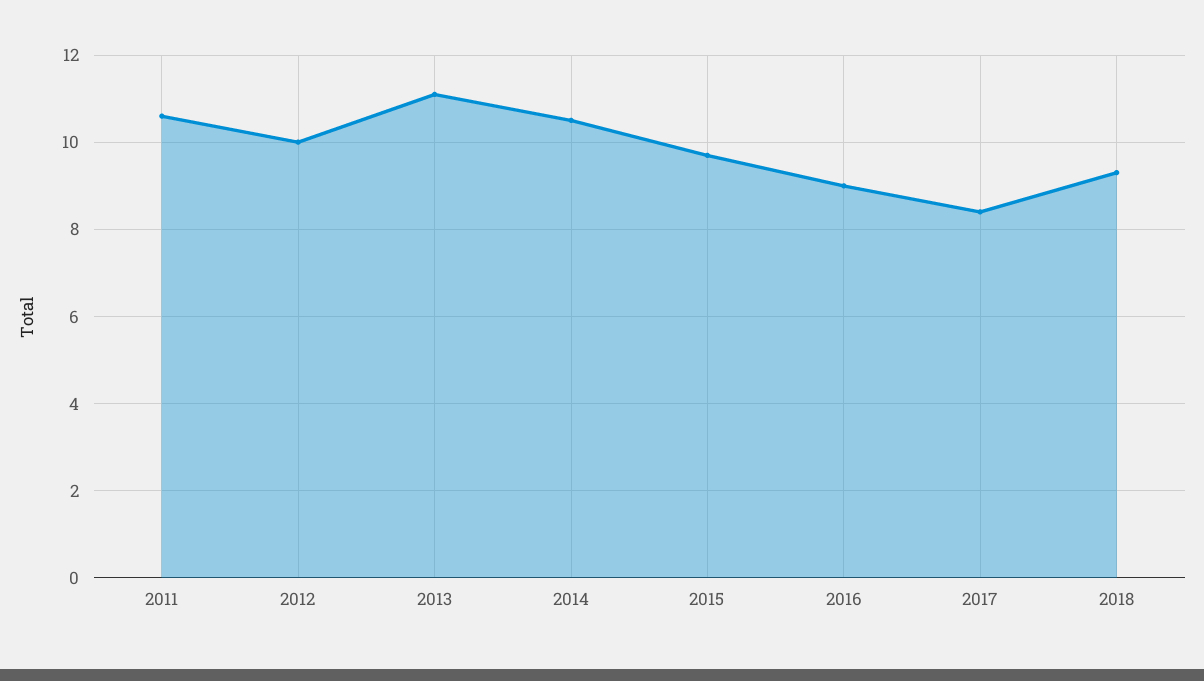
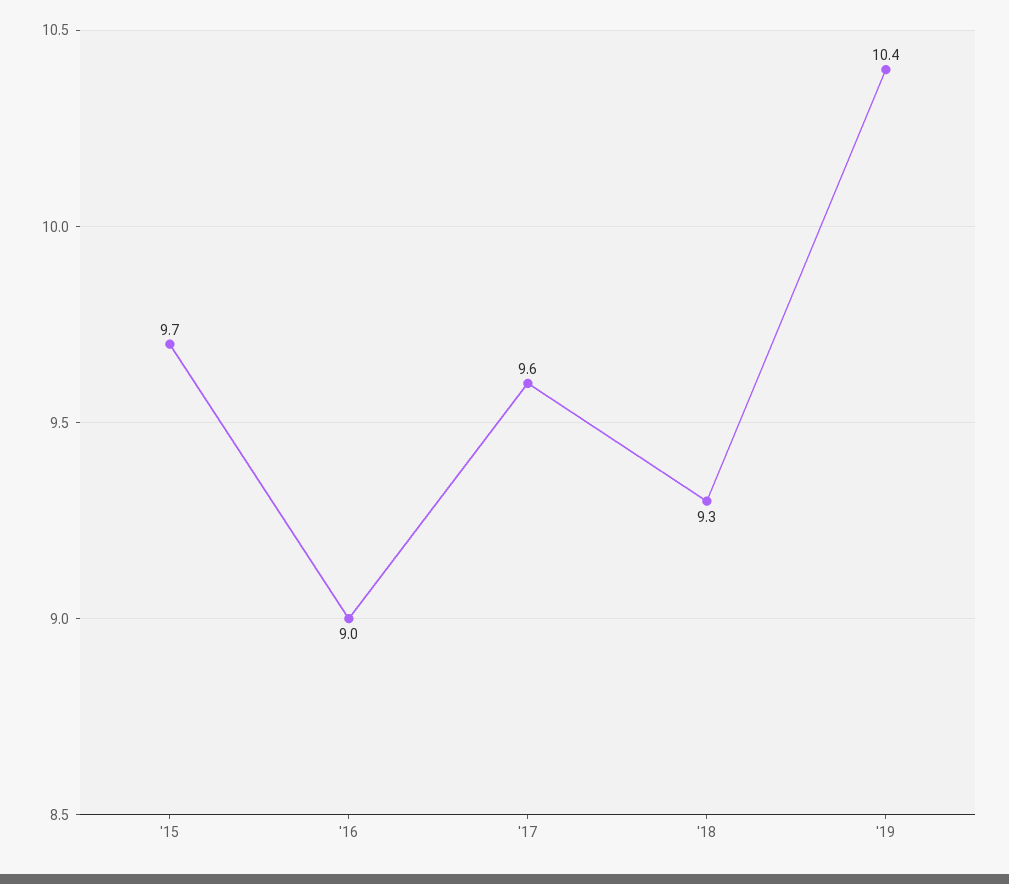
2011: 10.5 -> none
2012: 10 -> none
2013: 11 -> none
2014: 10.5 -> none
2017: 8.5 -> 9.6
'19: none -> 10.4

